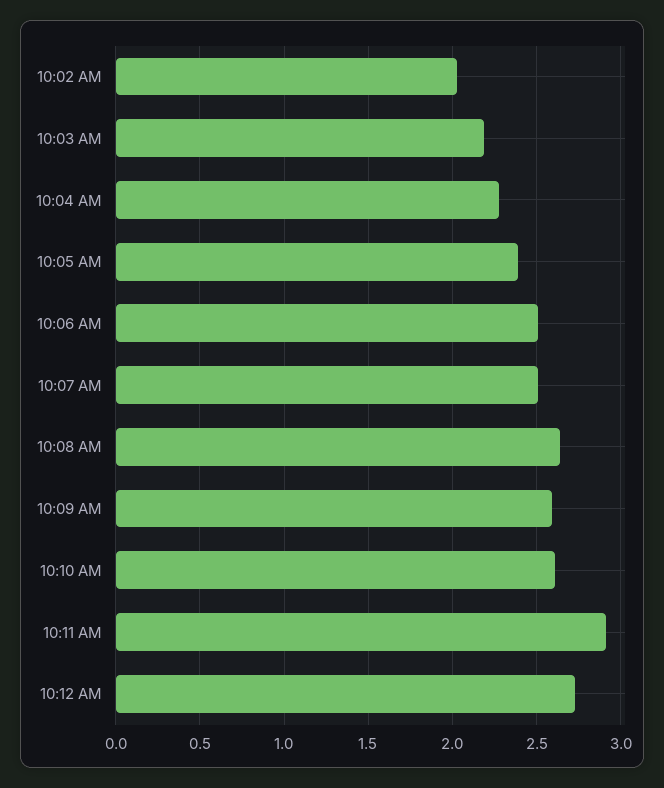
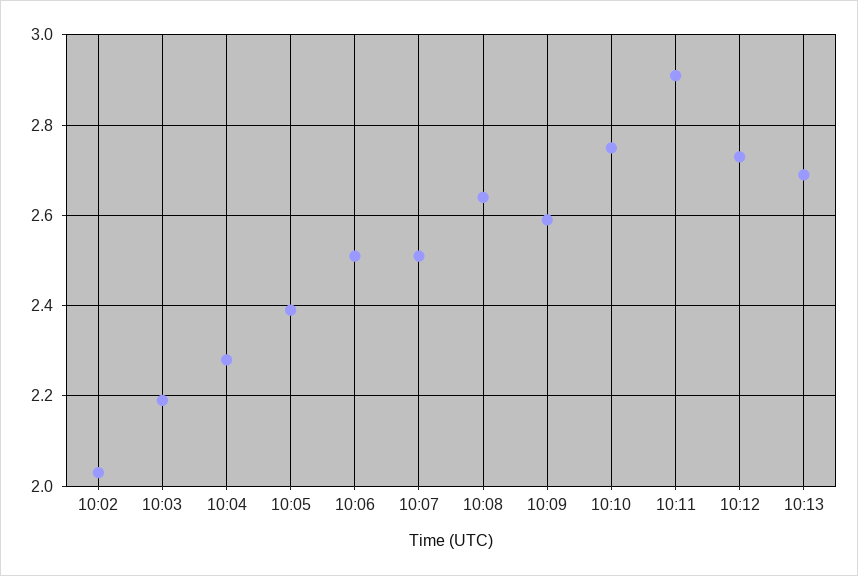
10:10 AM: 2.6 -> 2.75
10:13: none -> 2.7

